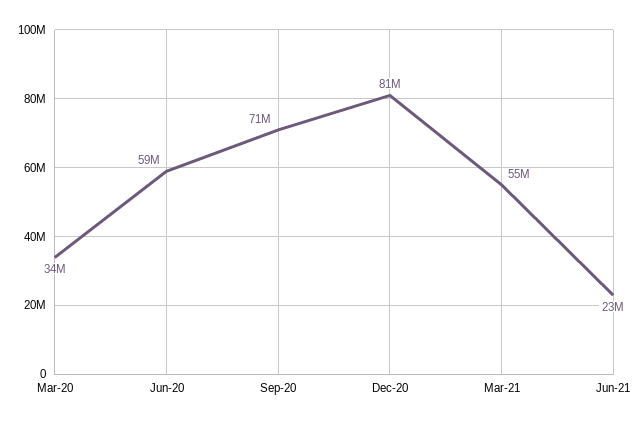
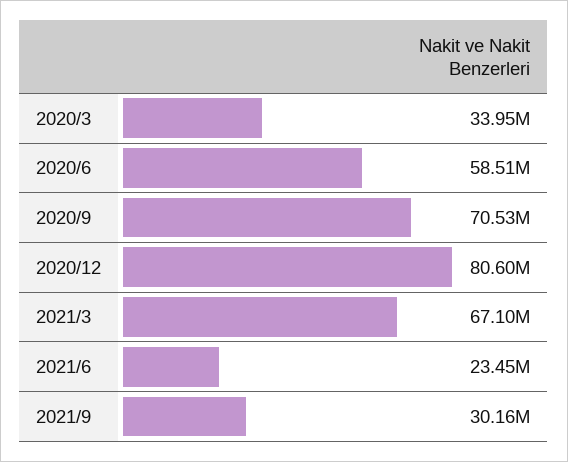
Mar-21: 55000000 -> 67100000
2021/9: none -> 30160000

